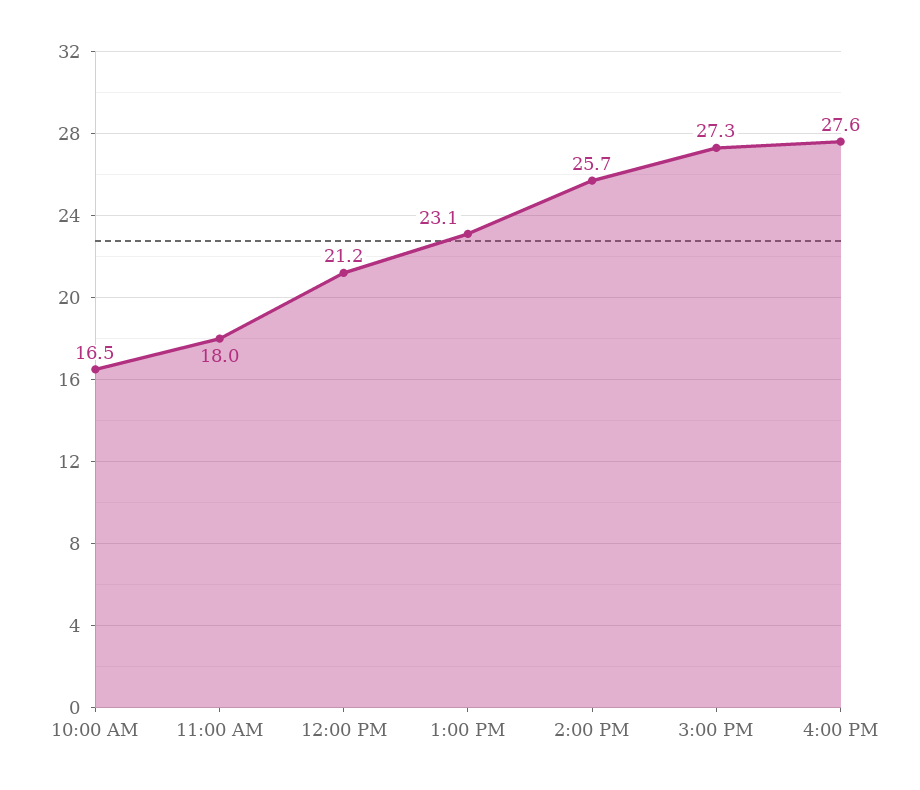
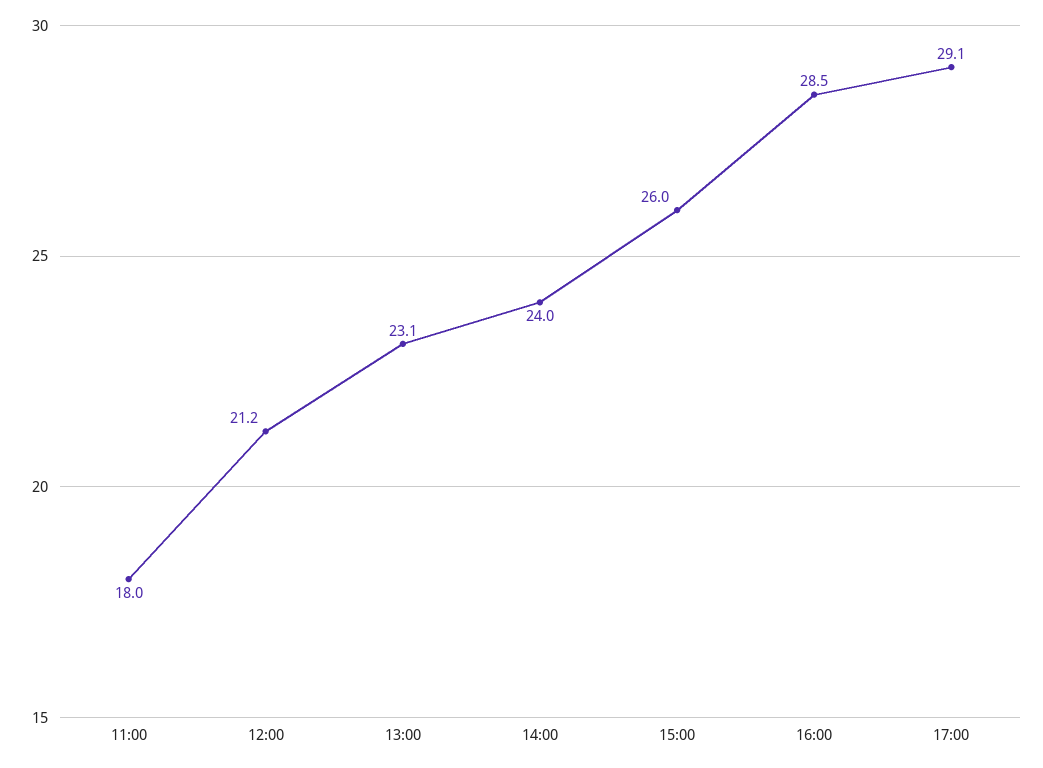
10:00 AM: 16.5 -> none
2:00 PM: 25.7 -> 24
3:00 PM: 27.3 -> 26
4:00 PM: 27.6 -> 28.5
17:00: none -> 29.1

